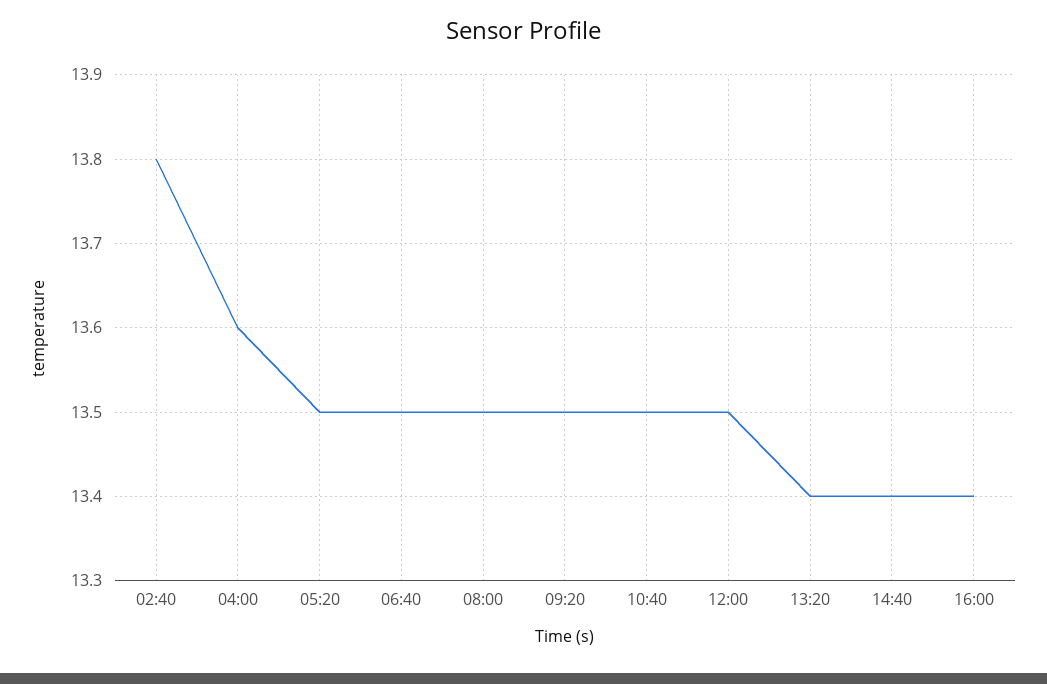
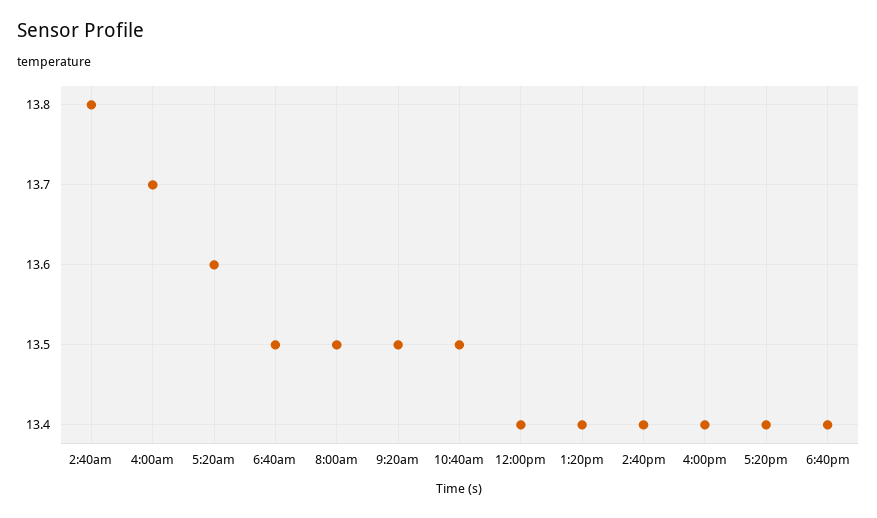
04:00: 13.6 -> 13.7
05:20: 13.5 -> 13.6
12:00: 13.5 -> 13.4
5:20pm: none -> 13.4
6:40pm: none -> 13.4

